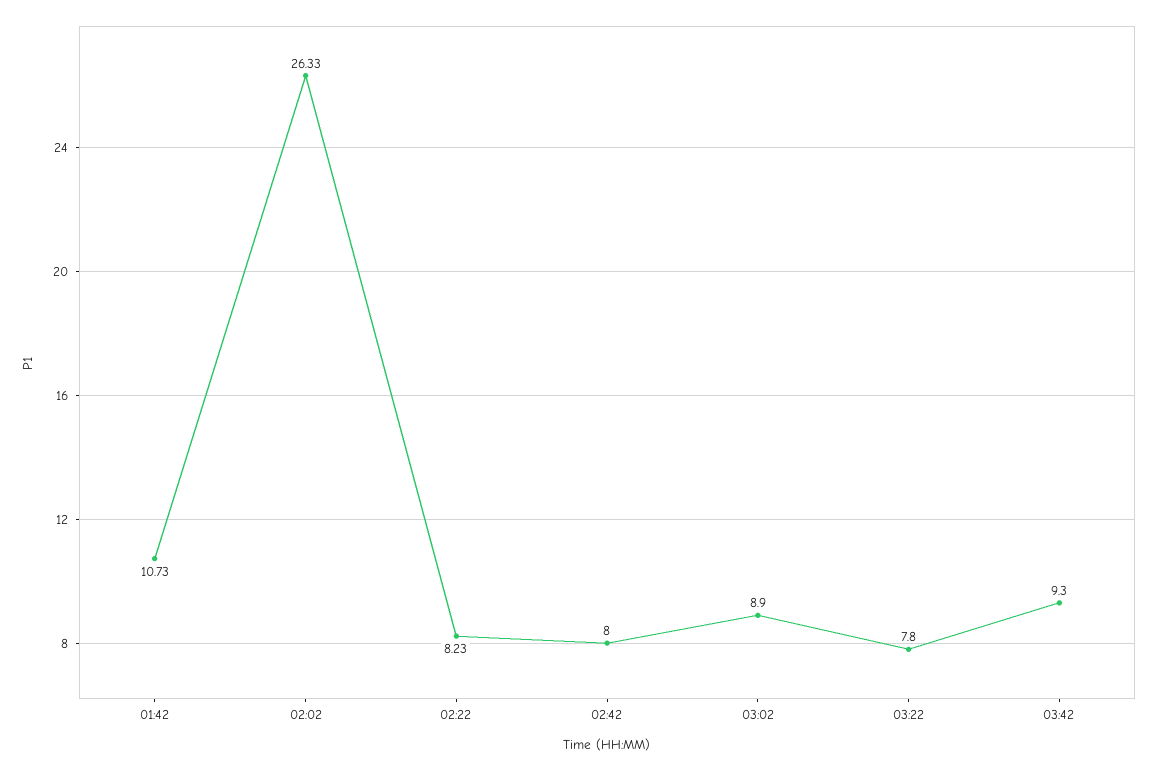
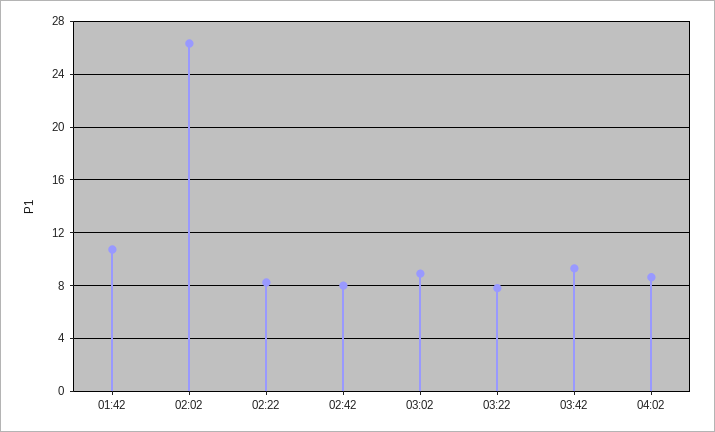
04:02: none -> 8.5

